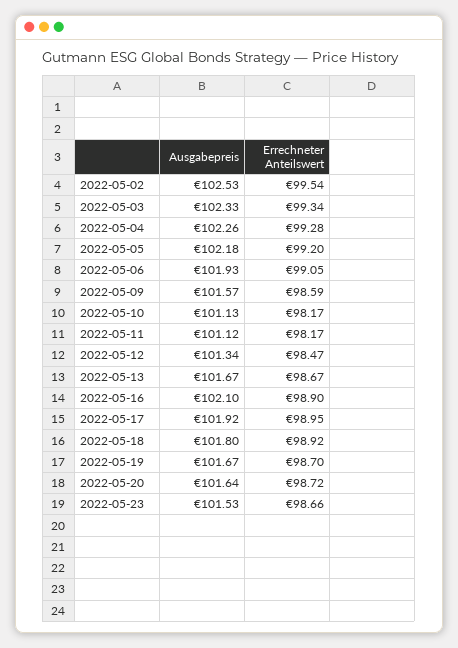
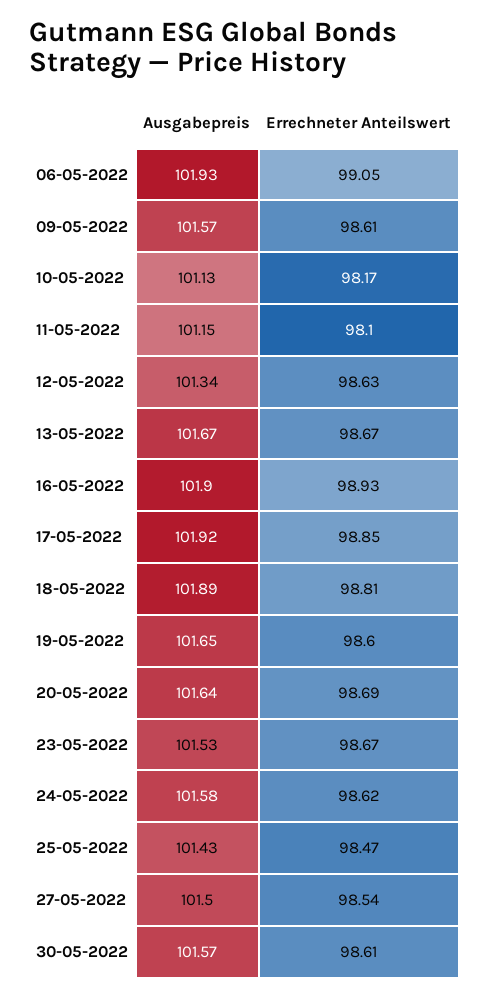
Ausgabepreis, 2022-05-02: 102.53 -> none
Errechneter Anteilswert, 2022-05-02: 99.54 -> none
Ausgabepreis, 2022-05-03: 102.33 -> none
Errechneter Anteilswert, 2022-05-03: 99.34 -> none
Ausgabepreis, 2022-05-04: 102.26 -> none
Errechneter Anteilswert, 2022-05-04: 99.28 -> none
Ausgabepreis, 2022-05-05: 102.18 -> none
Errechneter Anteilswert, 2022-05-05: 99.2 -> none
Errechneter Anteilswert, 2022-05-09: 98.59 -> 98.61
Ausgabepreis, 2022-05-11: 101.12 -> 101.15
Errechneter Anteilswert, 2022-05-11: 98.17 -> 98.1
Errechneter Anteilswert, 2022-05-12: 98.47 -> 98.63
Ausgabepreis, 2022-05-16: 102.1 -> 101.9
Errechneter Anteilswert, 2022-05-16: 98.9 -> 98.93
Errechneter Anteilswert, 2022-05-17: 98.95 -> 98.85
Ausgabepreis, 2022-05-18: 101.8 -> 101.89
Errechneter Anteilswert, 2022-05-18: 98.92 -> 98.81
Ausgabepreis, 2022-05-19: 101.67 -> 101.65
Errechneter Anteilswert, 2022-05-19: 98.7 -> 98.6
Errechneter Anteilswert, 2022-05-20: 98.72 -> 98.69
Errechneter Anteilswert, 2022-05-23: 98.66 -> 98.67
Ausgabepreis, 24-05-2022: none -> 101.58
Errechneter Anteilswert, 24-05-2022: none -> 98.62
Ausgabepreis, 25-05-2022: none -> 101.43
Errechneter Anteilswert, 25-05-2022: none -> 98.47
Ausgabepreis, 27-05-2022: none -> 101.5
Errechneter Anteilswert, 27-05-2022: none -> 98.54
Ausgabepreis, 30-05-2022: none -> 101.57
Errechneter Anteilswert, 30-05-2022: none -> 98.61

